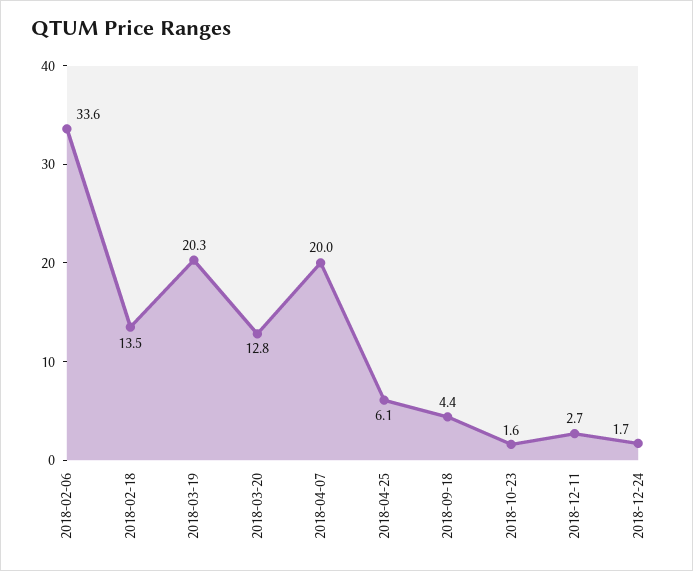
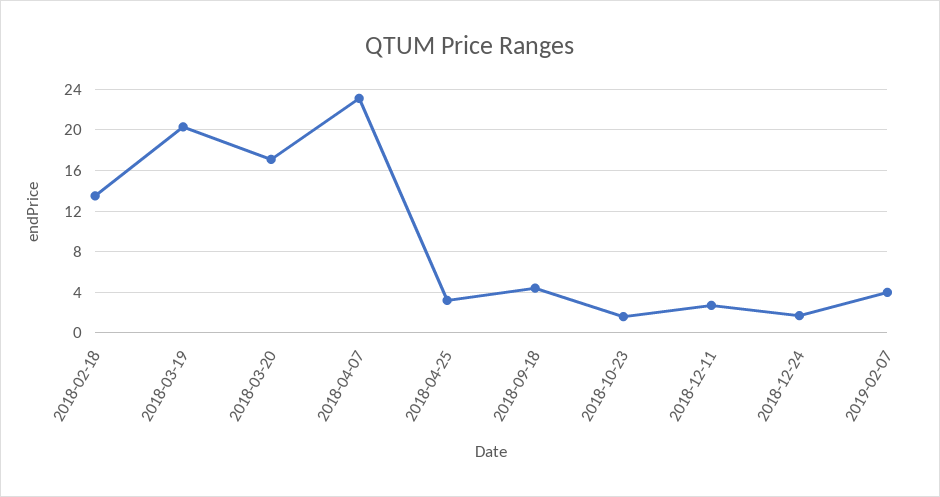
2018-02-06: 33.6 -> none
2018-03-20: 12.8 -> 17
2018-04-07: 20 -> 23
2018-04-25: 6.1 -> 3
2019-02-07: none -> 4

